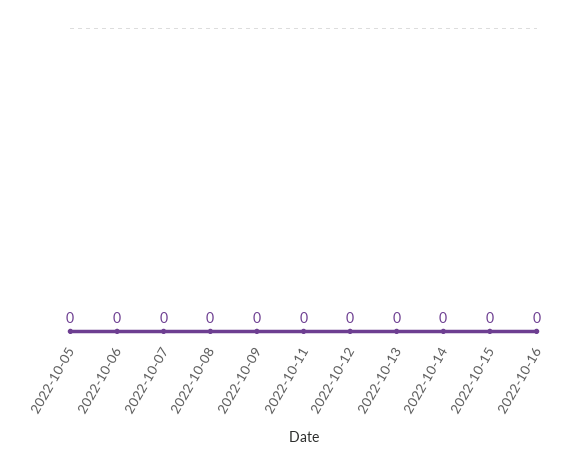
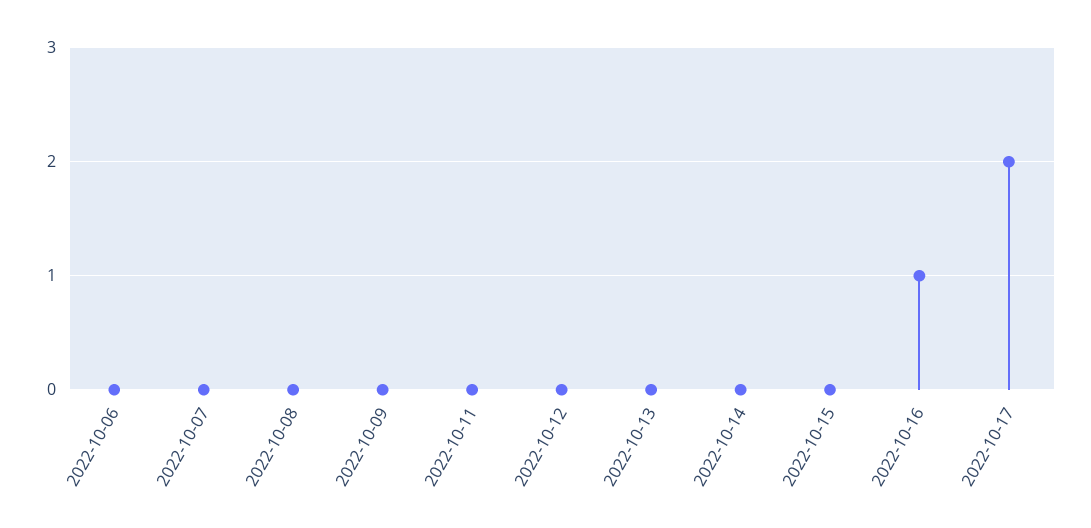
2022-10-05: 0 -> none
2022-10-16: 0 -> 1
2022-10-17: none -> 2

